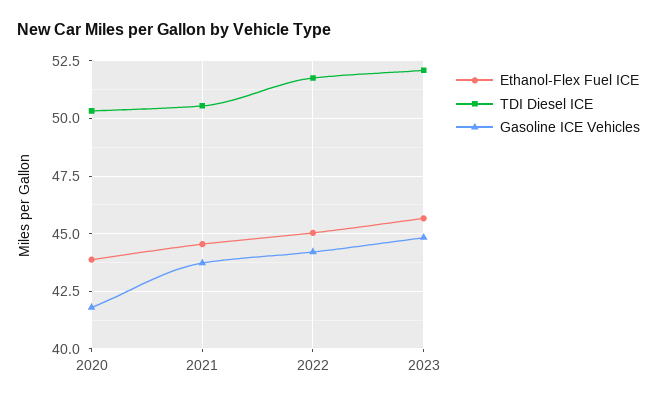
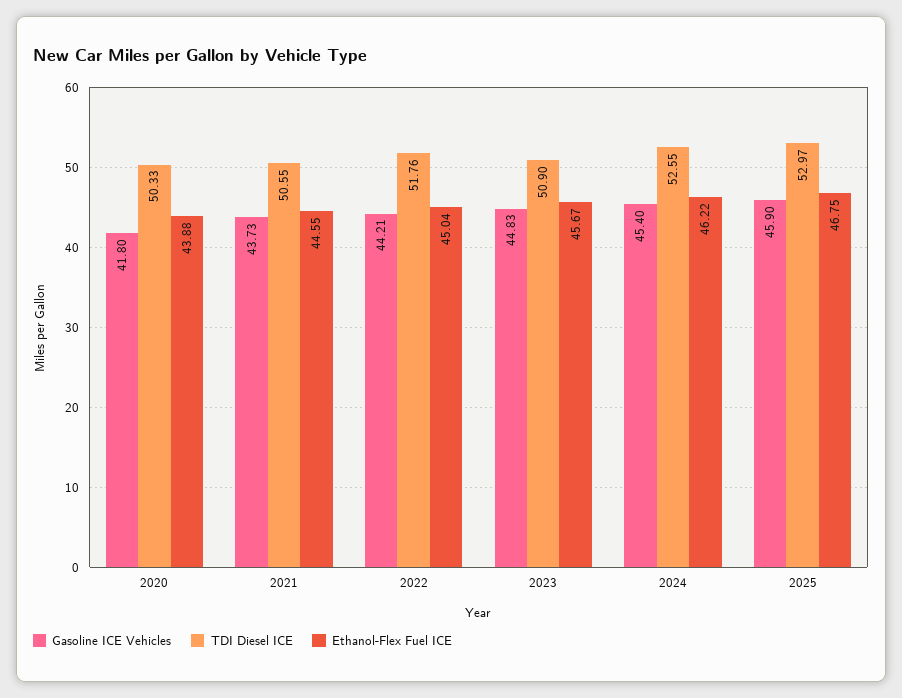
TDI Diesel ICE, 2023: 52 -> 50.9
Gasoline ICE Vehicles, 2024: none -> 45.4
TDI Diesel ICE, 2024: none -> 52.55
Ethanol-Flex Fuel ICE, 2024: none -> 46.22
Gasoline ICE Vehicles, 2025: none -> 45.9
TDI Diesel ICE, 2025: none -> 52.97
Ethanol-Flex Fuel ICE, 2025: none -> 46.75

